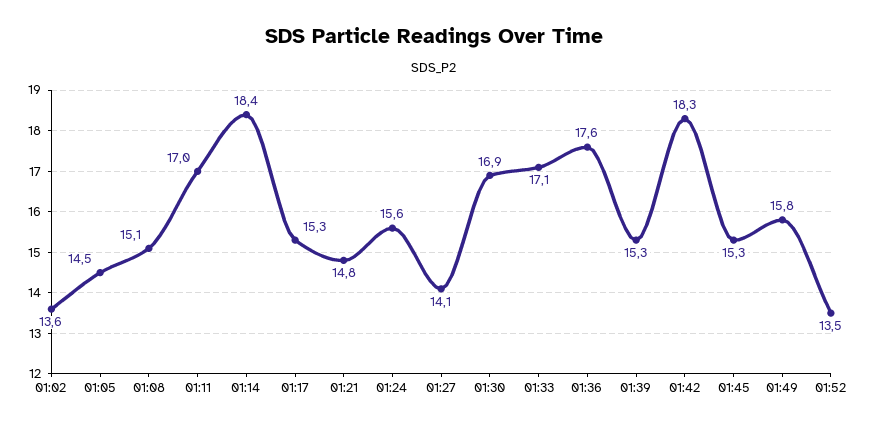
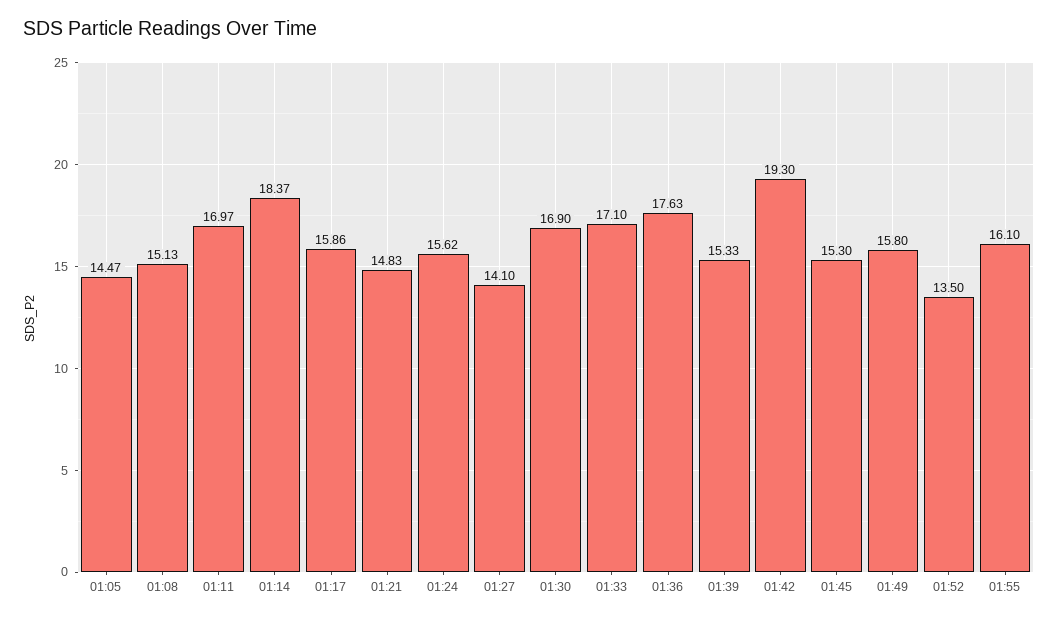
01:02: 13.6 -> none
01:17: 15.3 -> 15.86
01:42: 18.3 -> 19.3
01:55: none -> 16.1

